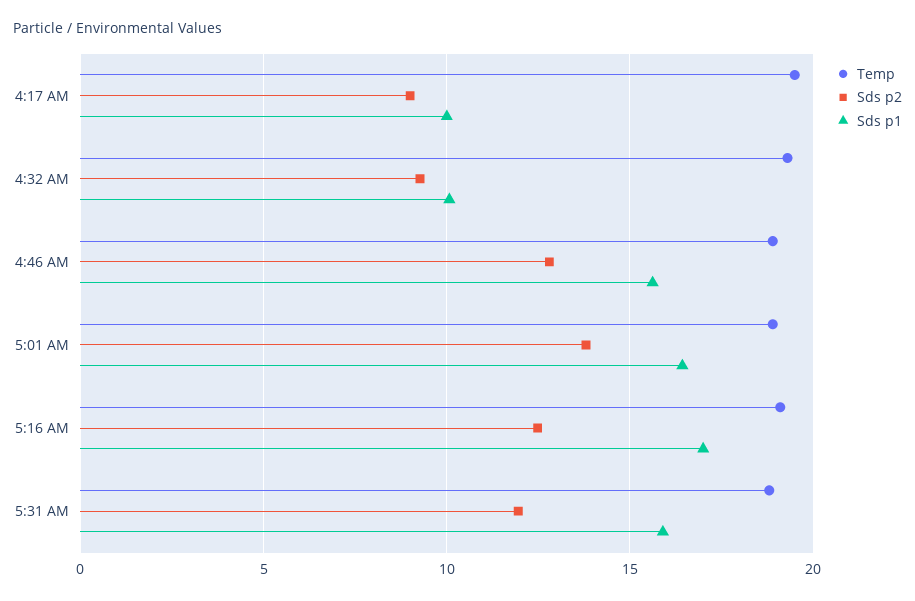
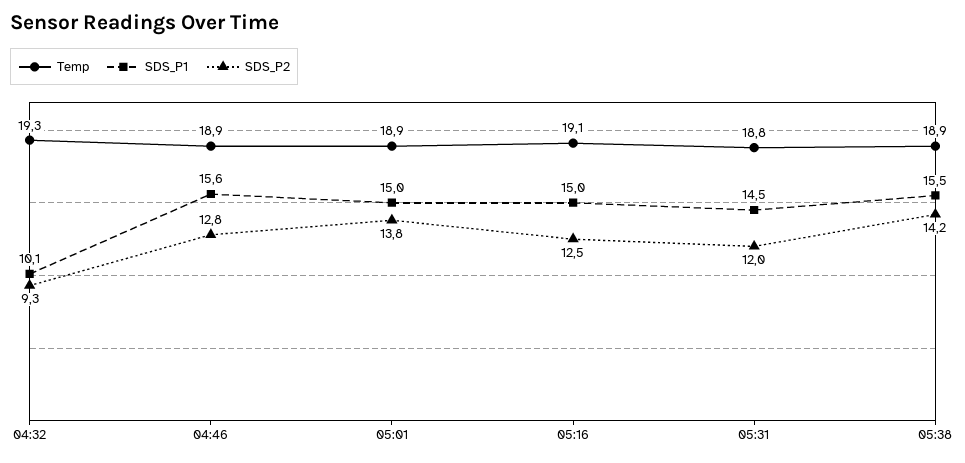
Temp, 4:17 AM: 19.5 -> none
Sds p2, 4:17 AM: 9 -> none
Sds p1, 4:17 AM: 10 -> none
Sds p1, 5:01 AM: 16.5 -> 15
Sds p1, 5:16 AM: 17 -> 15
Sds p1, 5:31 AM: 16 -> 14.5
Temp, 05:38: none -> 18.9
Sds p1, 05:38: none -> 15.5
Sds p2, 05:38: none -> 14.2

